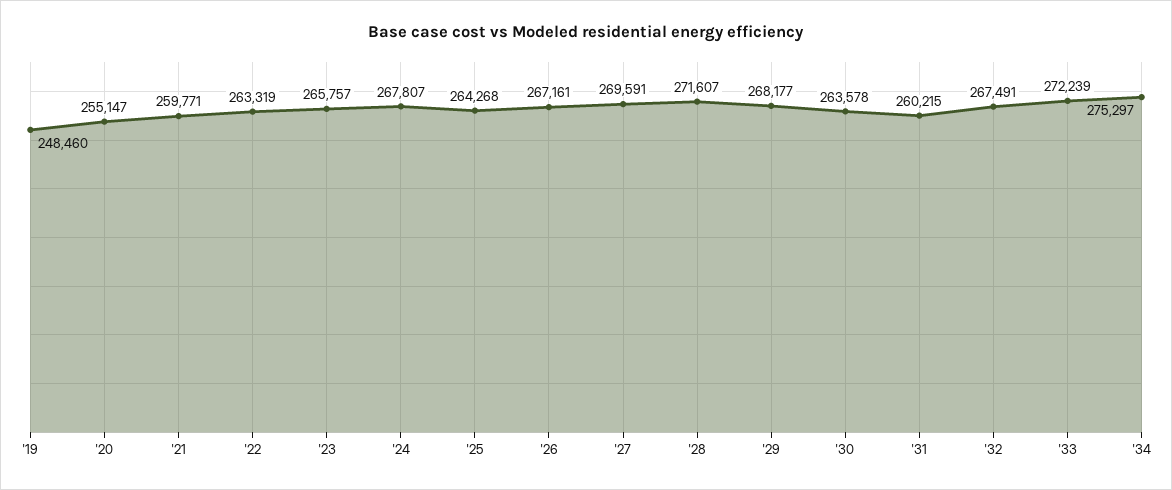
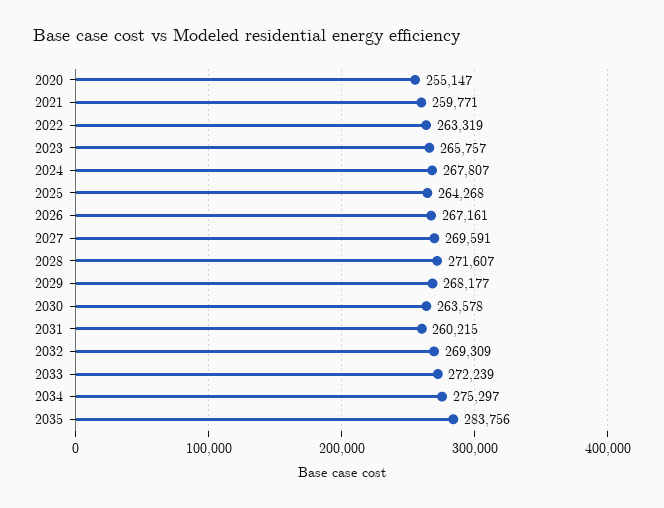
'19: 248460 -> none
'32: 267491 -> 269309
2035: none -> 283756

